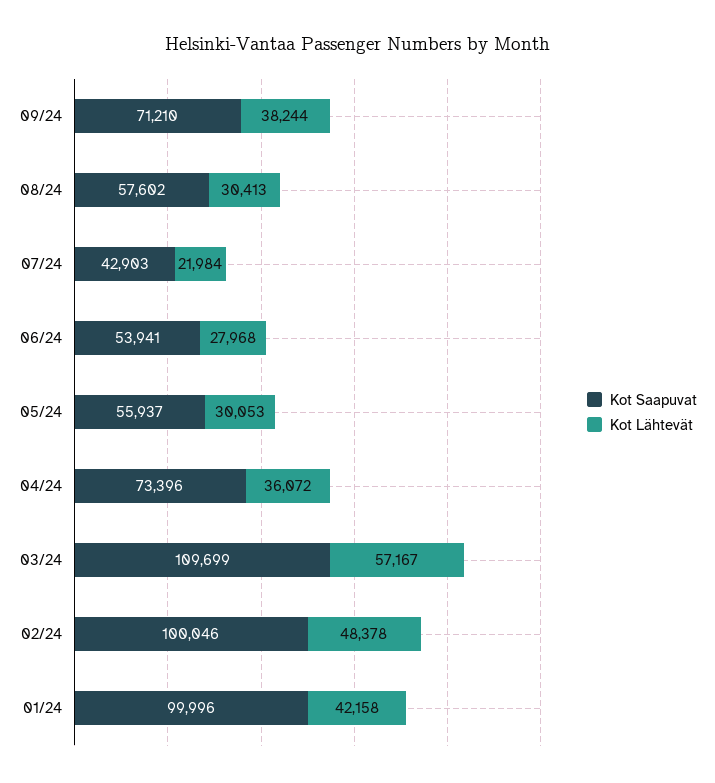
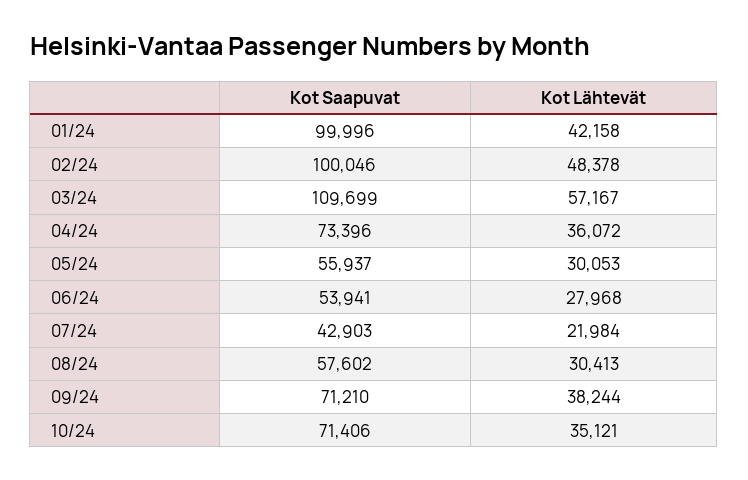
Kot Saapuvat, 10/24: none -> 71406
Kot Lähtevät, 10/24: none -> 35121

